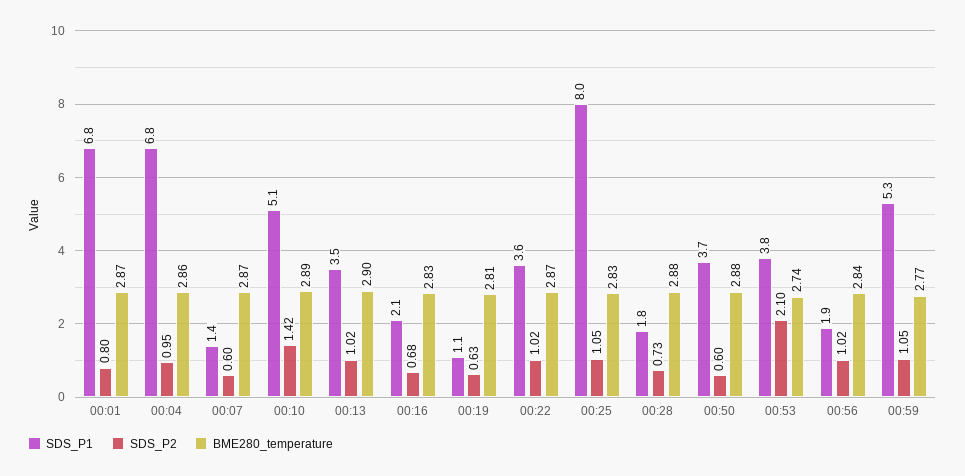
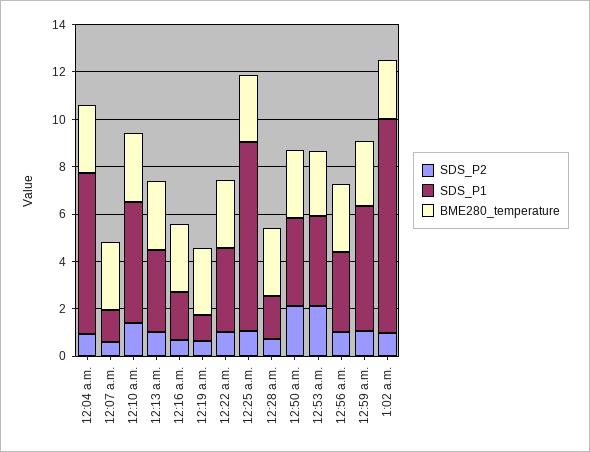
SDS_P1, 00:01: 6.8 -> none
SDS_P2, 00:01: 0.8 -> none
BME280_temperature, 00:01: 2.87 -> none
SDS_P2, 00:50: 0.6 -> 2
SDS_P1, 00:56: 1.9 -> 3.5
SDS_P2, 1:02 a.m.: none -> 1
SDS_P1, 1:02 a.m.: none -> 9
BME280_temperature, 1:02 a.m.: none -> 2.5

